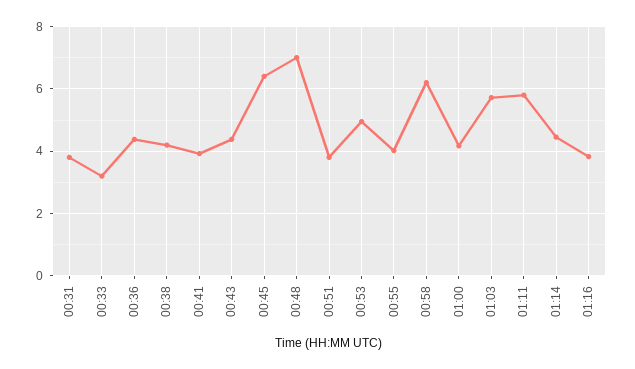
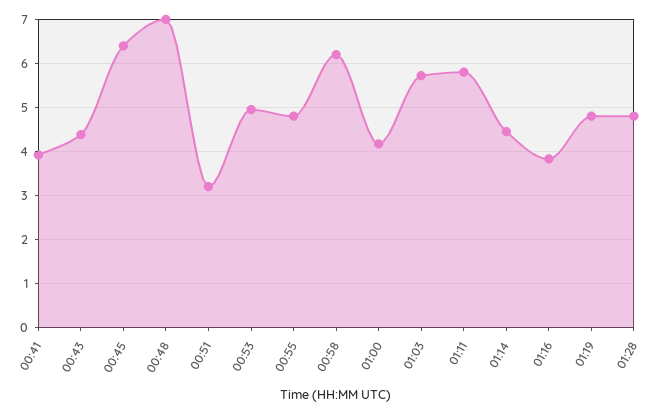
00:31: 3.8 -> none
00:33: 3.2 -> none
00:36: 4.4 -> none
00:38: 4.2 -> none
00:51: 3.8 -> 3.2
00:55: 4 -> 4.8
01:19: none -> 4.8
01:28: none -> 4.8

